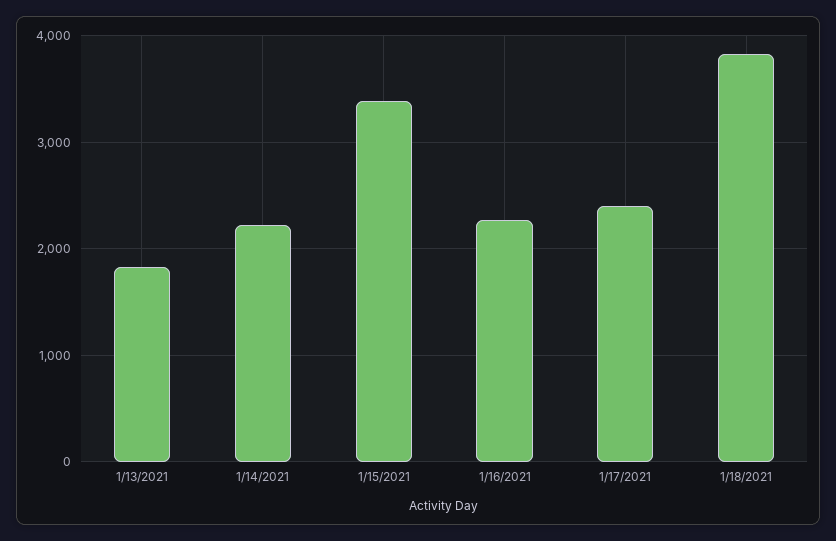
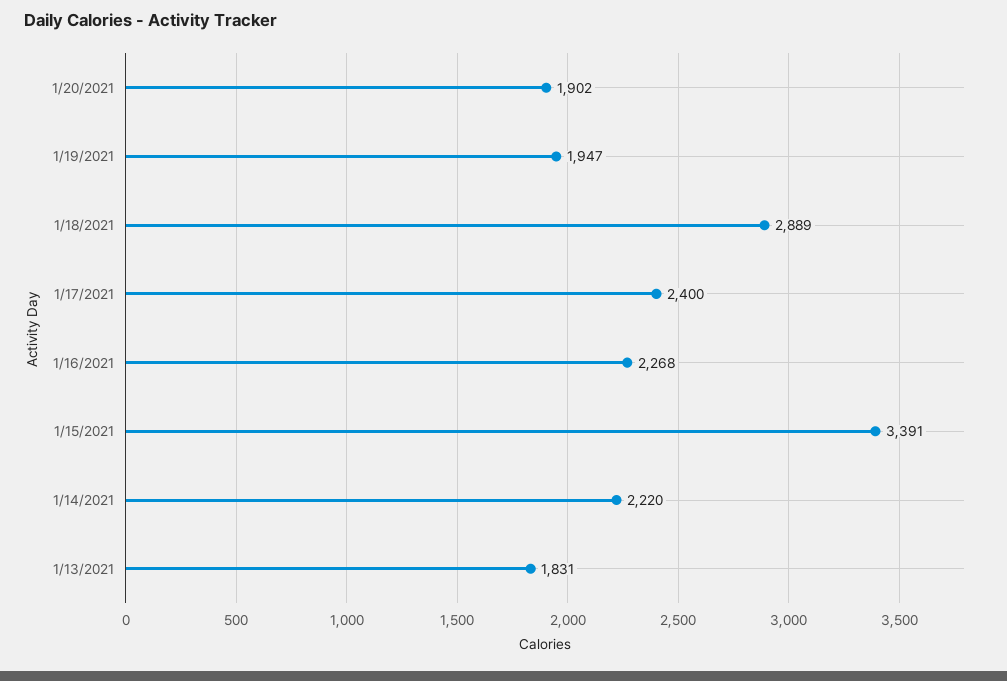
1/18/2021: 3800 -> 2889
1/20/2021: none -> 1902
1/19/2021: none -> 1947

